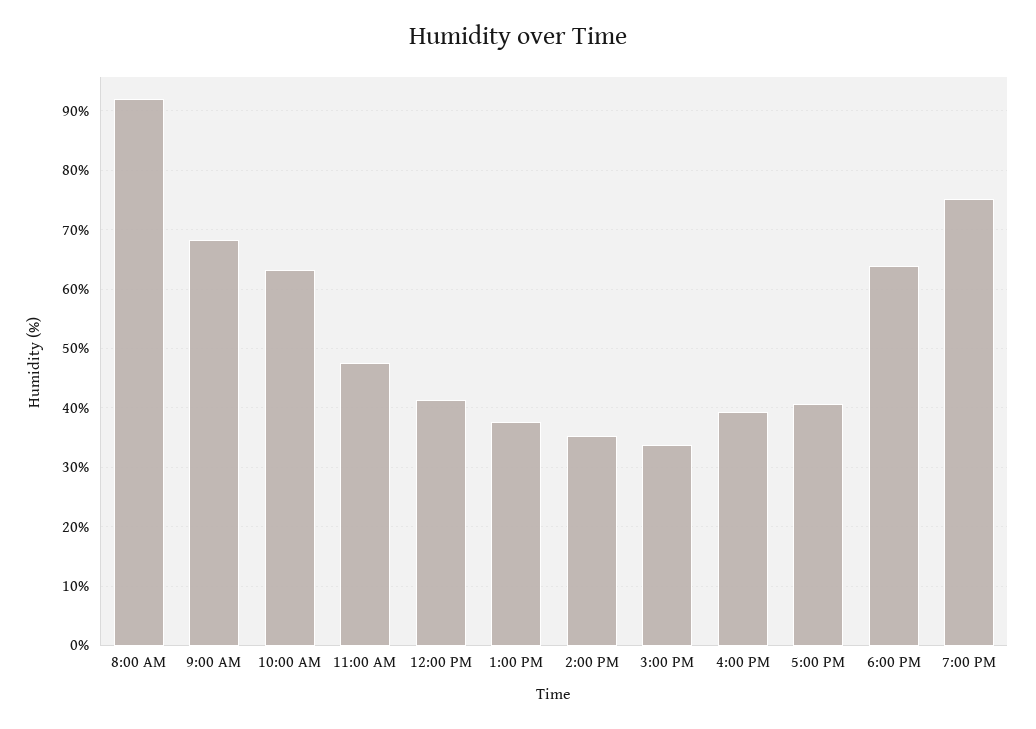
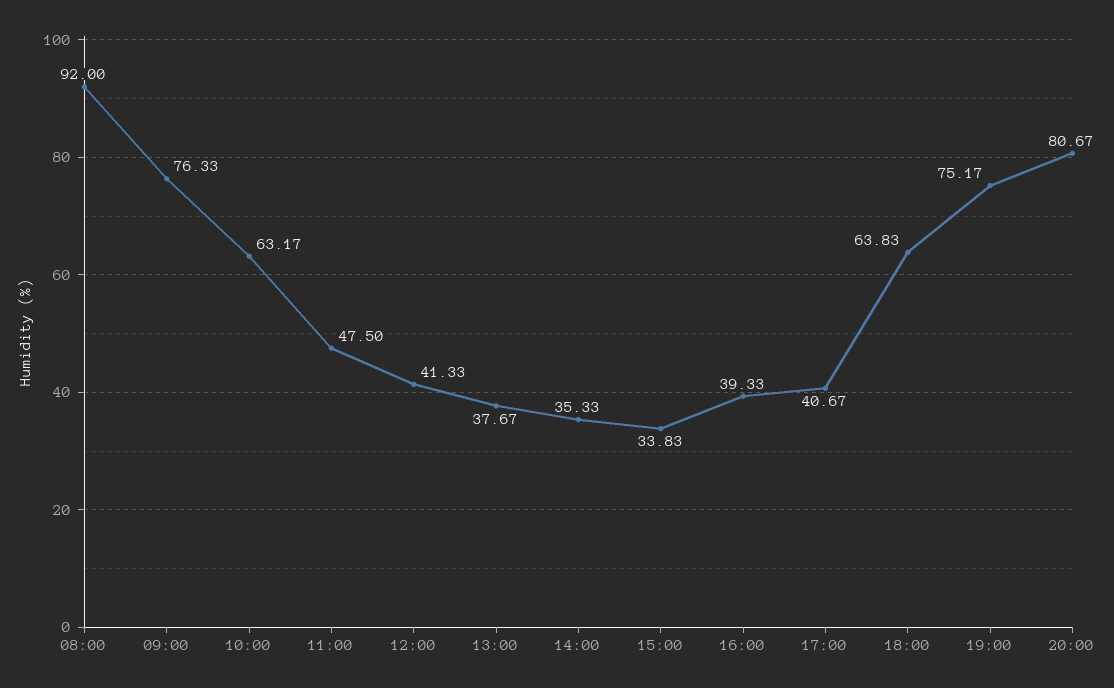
9:00 AM: 68 -> 76.33
20:00: none -> 80.67

